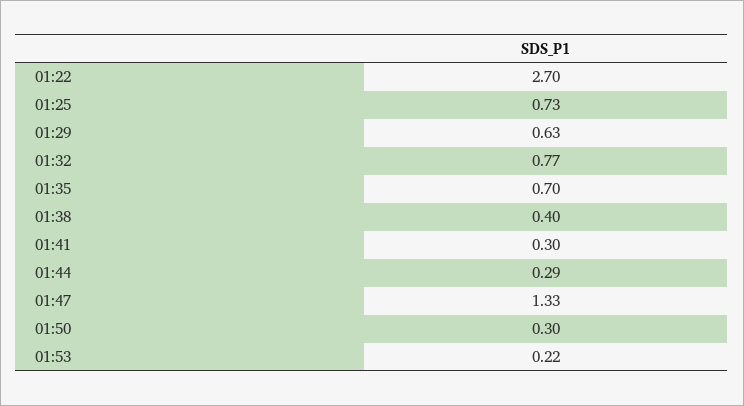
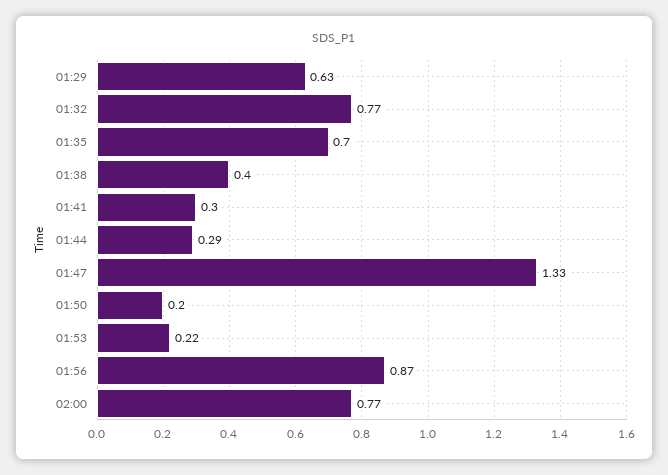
01:22: 2.7 -> none
01:25: 0.73 -> none
01:50: 0.3 -> 0.2
01:56: none -> 0.87
02:00: none -> 0.77

